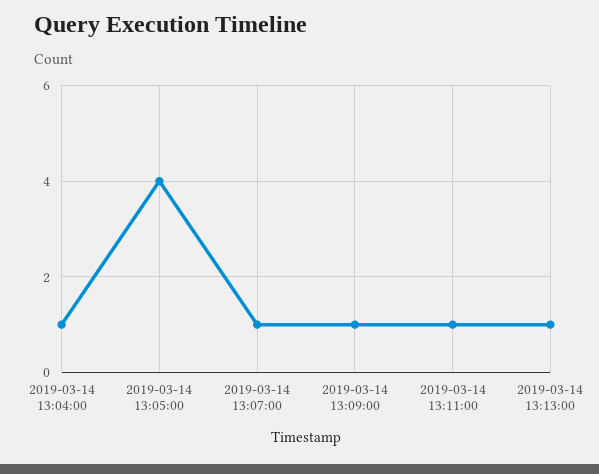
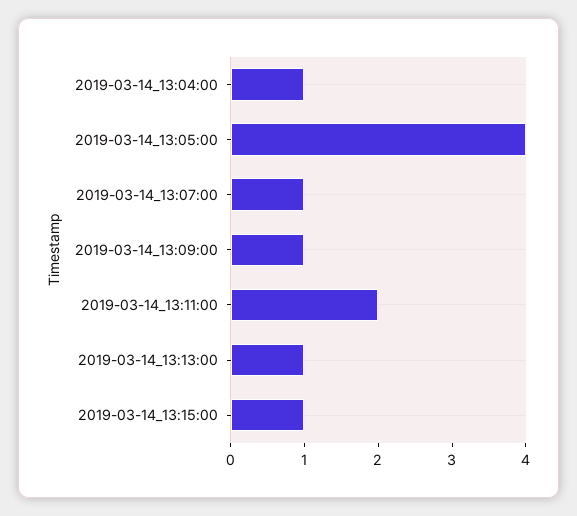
2019-03-14 13:11:00: 1 -> 2
2019-03-14_13:15:00: none -> 1

